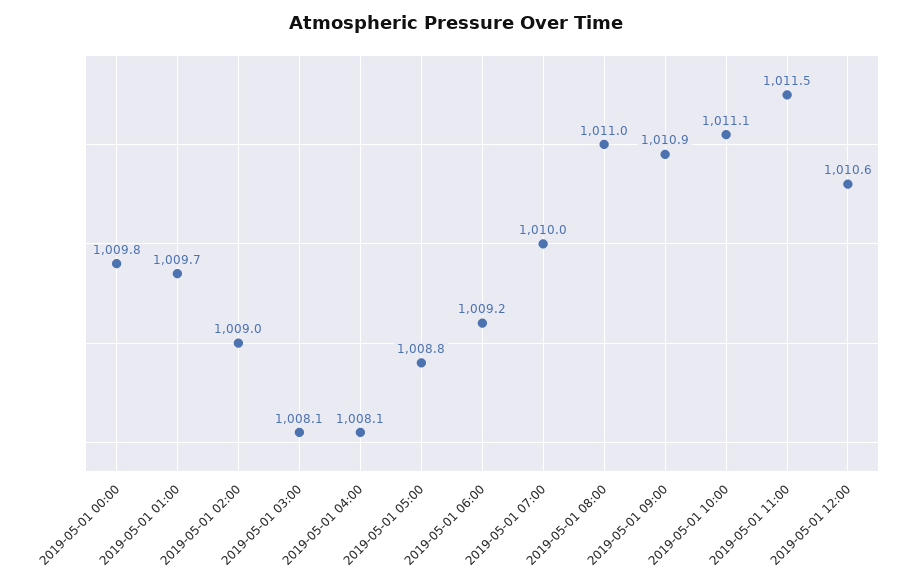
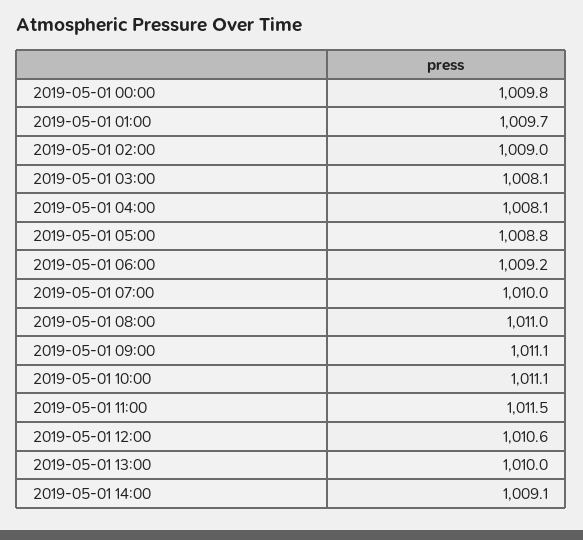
2019-05-01 09:00: 1010.9 -> 1011.1
2019-05-01 13:00: none -> 1010
2019-05-01 14:00: none -> 1009.1

